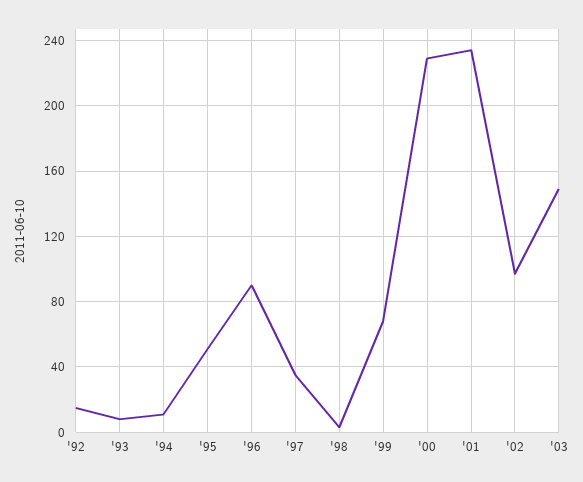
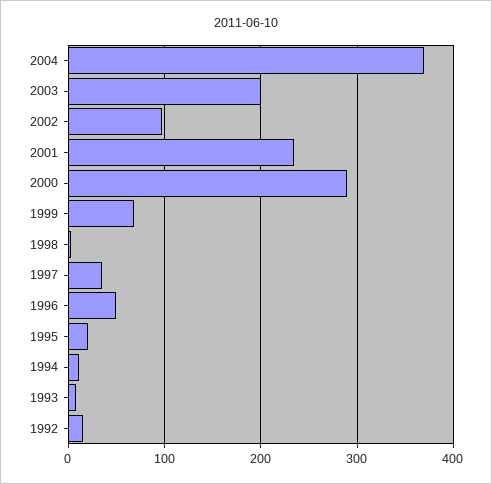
'95: 50 -> 20
'96: 90 -> 50
'00: 230 -> 290
'03: 150 -> 200
2004: none -> 370

